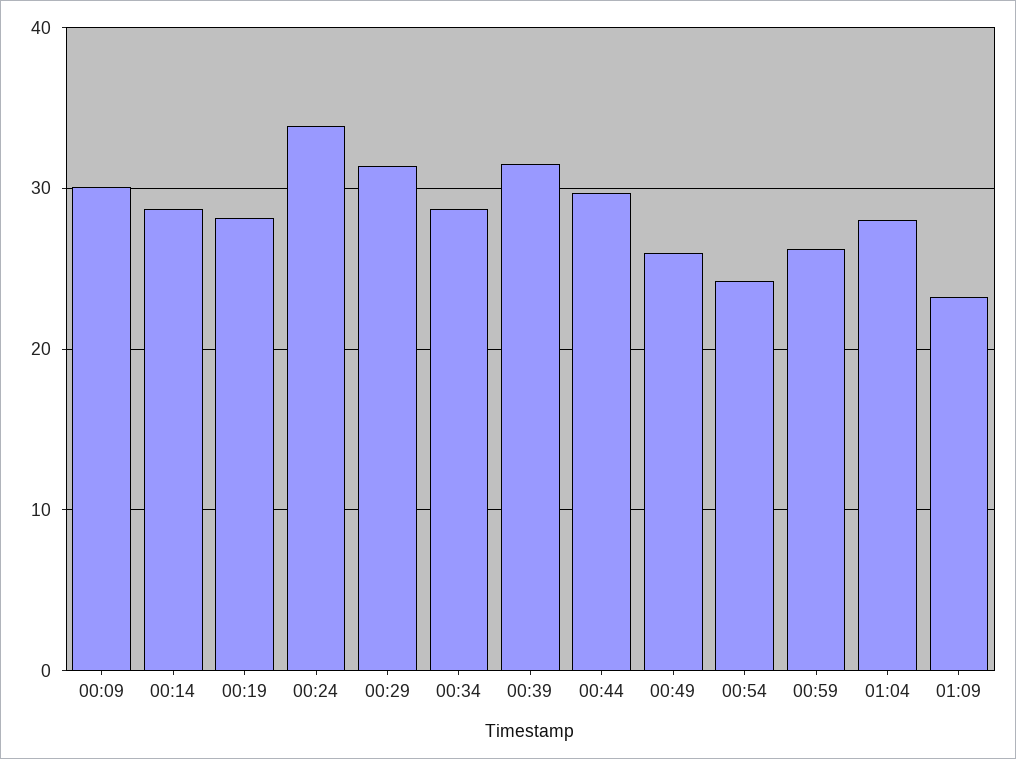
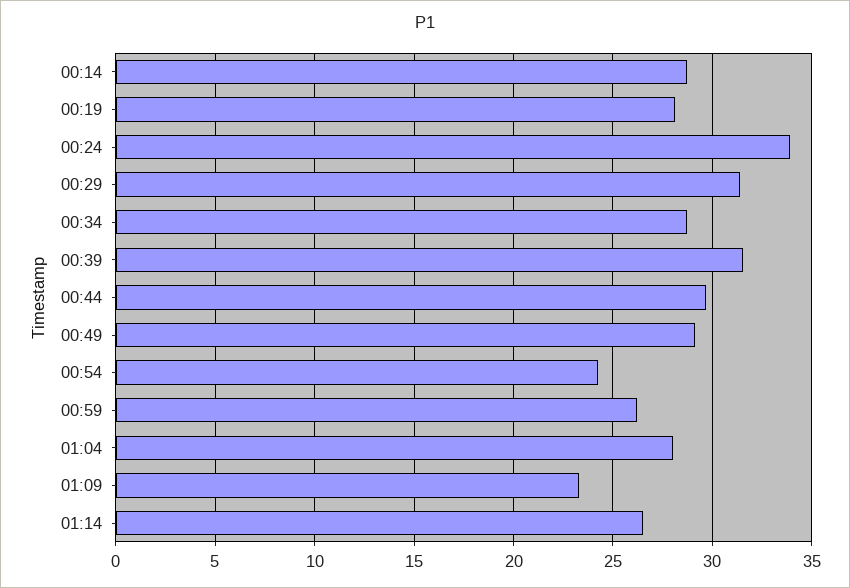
00:09: 30 -> none
00:49: 26 -> 29
01:14: none -> 26.5

